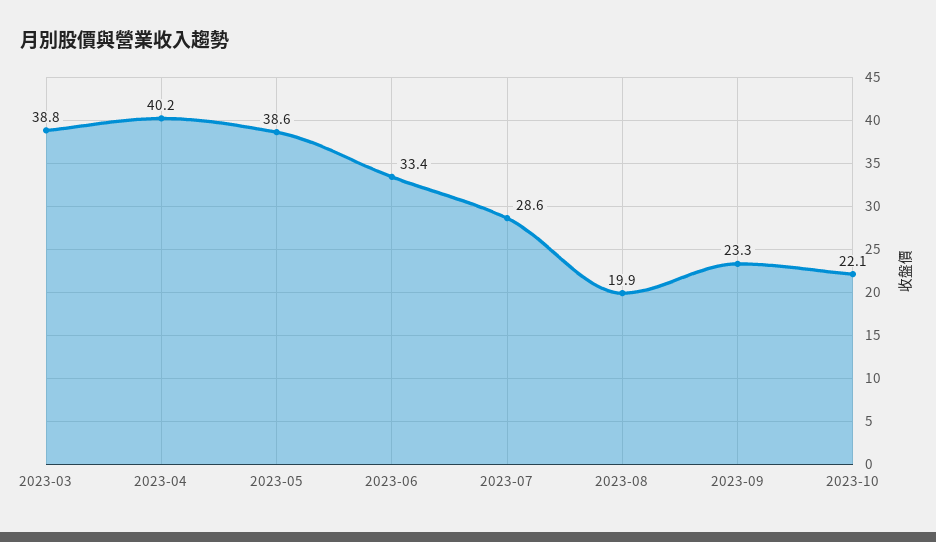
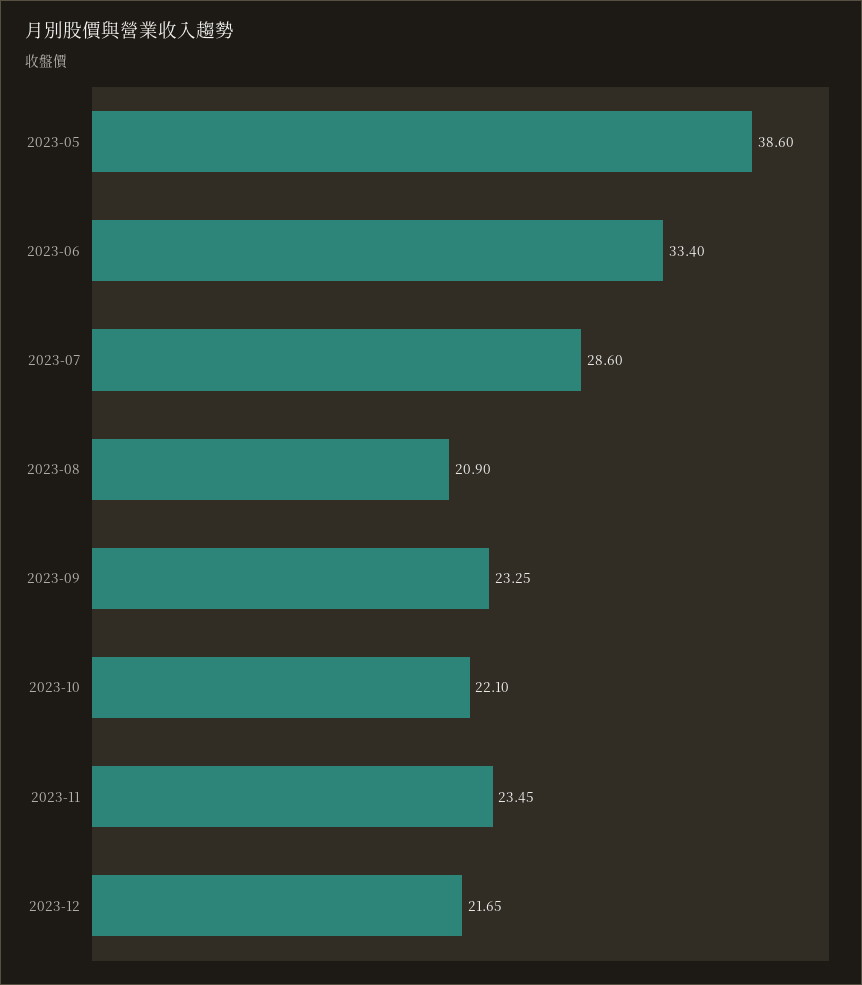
2023-03: 38.8 -> none
2023-04: 40.2 -> none
2023-08: 19.9 -> 20.9
2023-11: none -> 23.45
2023-12: none -> 21.65

